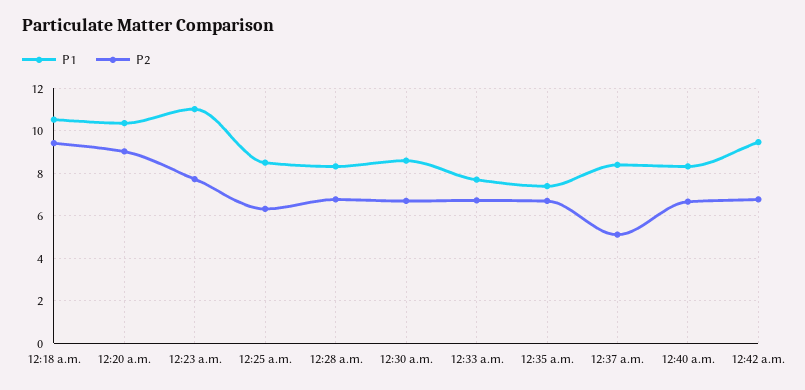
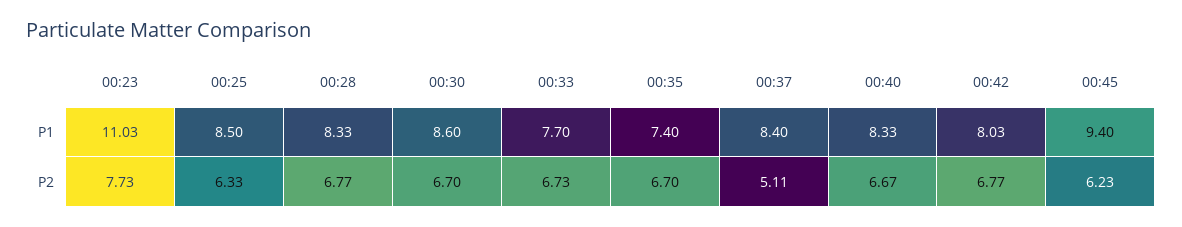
P1, 12:18 a.m.: 10.5 -> none
P2, 12:18 a.m.: 9.5 -> none
P1, 12:20 a.m.: 10.5 -> none
P2, 12:20 a.m.: 9 -> none
P1, 12:42 a.m.: 9.5 -> 8.03
P1, 00:45: none -> 9.4
P2, 00:45: none -> 6.23

